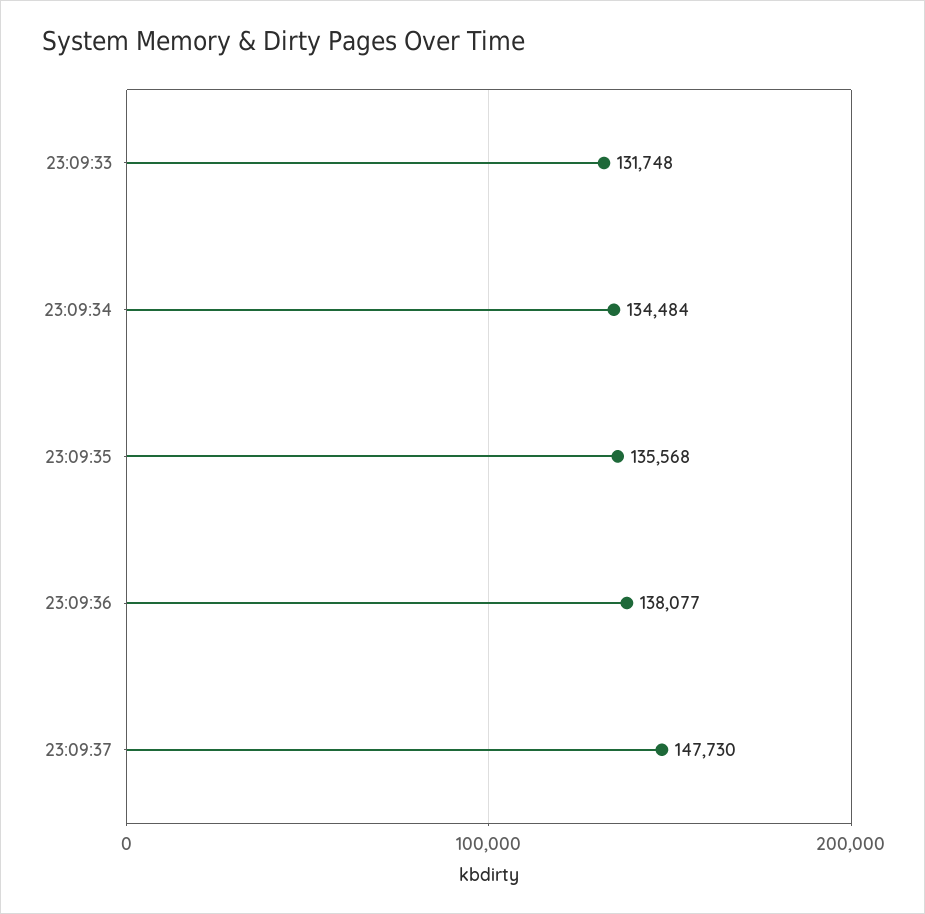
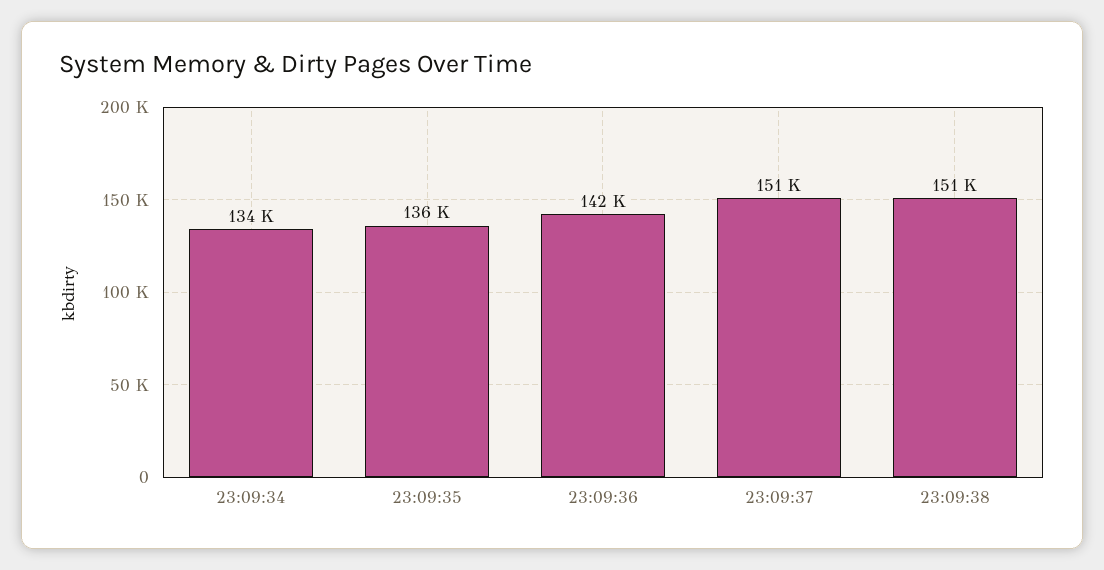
23:09:33: 131748 -> none
23:09:36: 138077 -> 142000
23:09:37: 147730 -> 151000
23:09:38: none -> 151000

